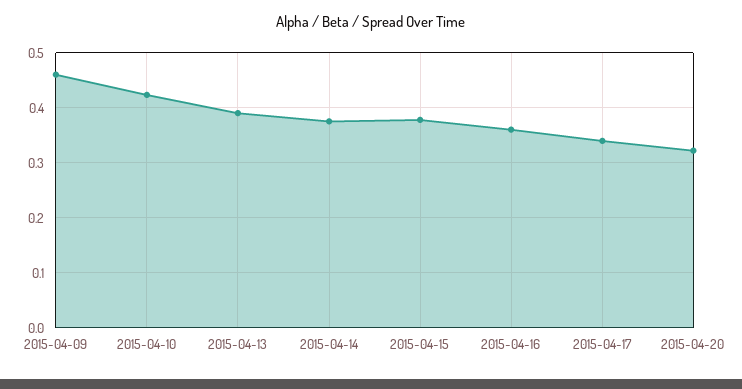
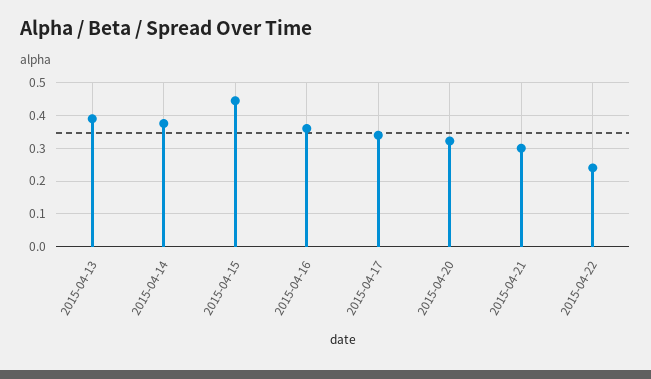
2015-04-09: 0.46 -> none
2015-04-10: 0.42 -> none
2015-04-15: 0.38 -> 0.44
2015-04-21: none -> 0.3
2015-04-22: none -> 0.24

